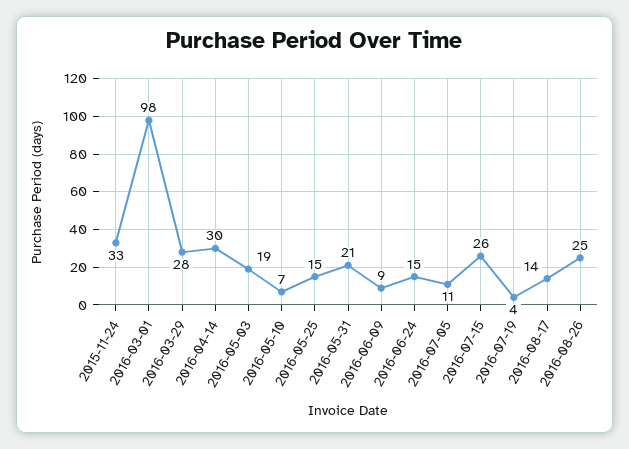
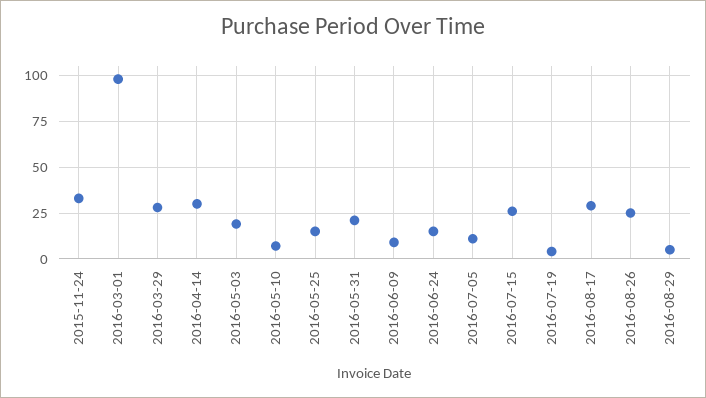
2016-08-17: 14 -> 30
2016-08-29: none -> 5

